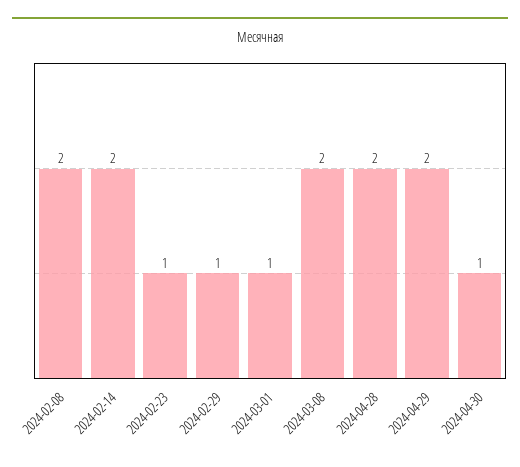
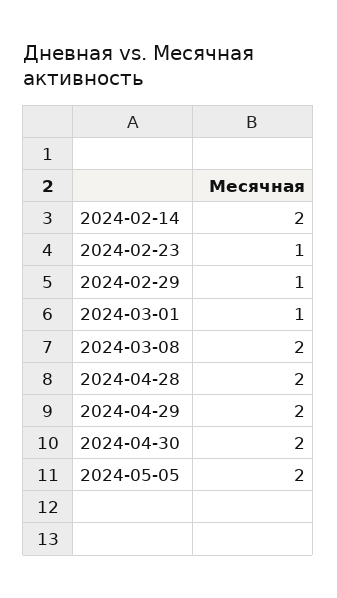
2024-02-08: 2 -> none
2024-04-30: 1 -> 2
2024-05-05: none -> 2

